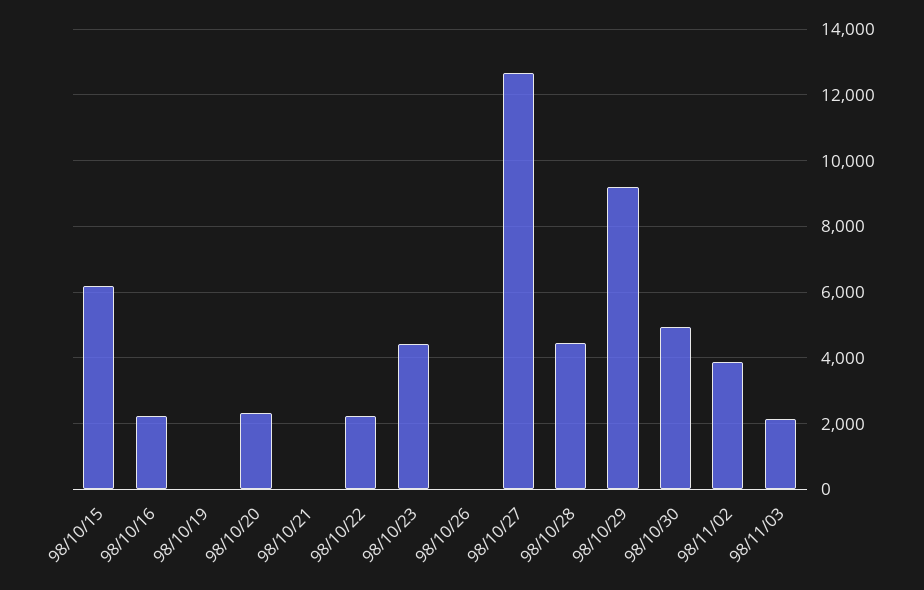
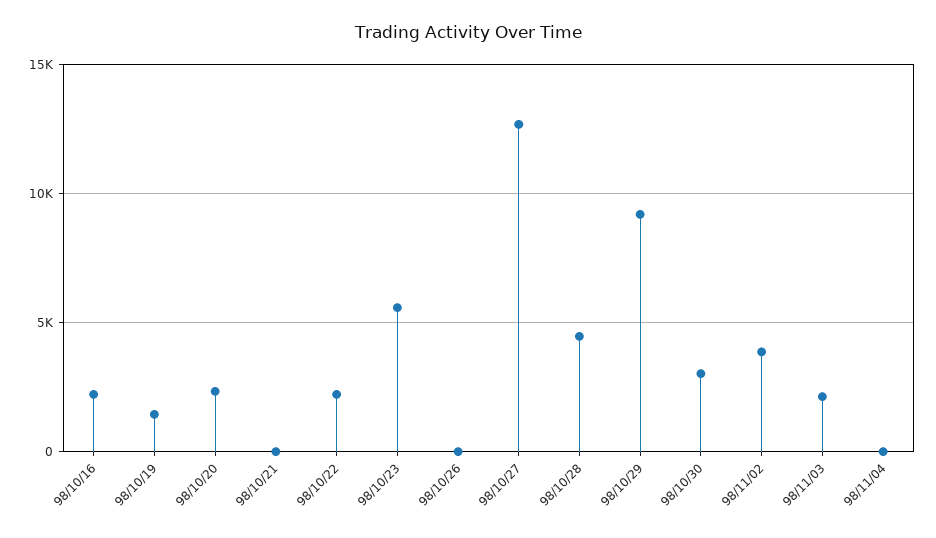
98/10/15: 6200 -> none
98/10/19: 0 -> 1500
98/10/23: 4400 -> 5500
98/10/30: 5000 -> 3000
98/11/04: none -> 0

